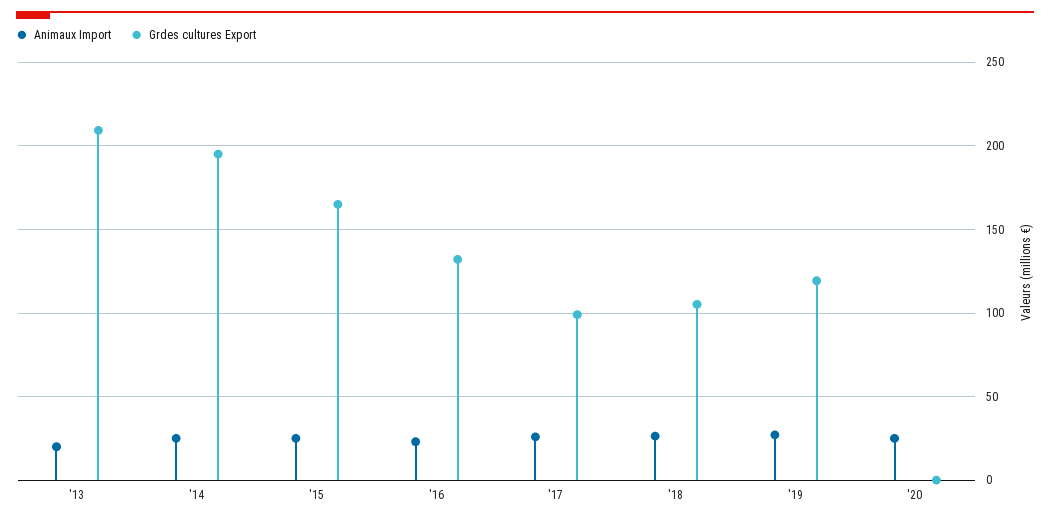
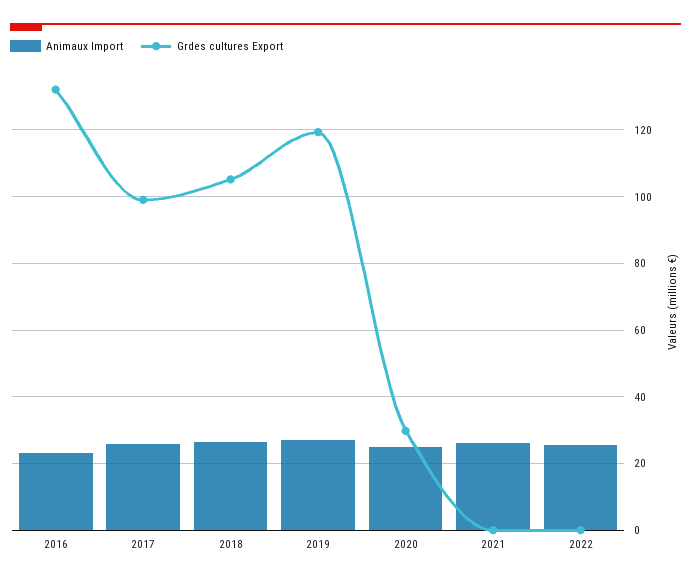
Animaux Import, '13: 20 -> none
Grdes cultures Export, '13: 210 -> none
Animaux Import, '14: 25 -> none
Grdes cultures Export, '14: 195 -> none
Animaux Import, '15: 25 -> none
Grdes cultures Export, '15: 165 -> none
Grdes cultures Export, '20: 0 -> 30
Animaux Import, 2021: none -> 26
Grdes cultures Export, 2021: none -> 0
Animaux Import, 2022: none -> 26
Grdes cultures Export, 2022: none -> 0

